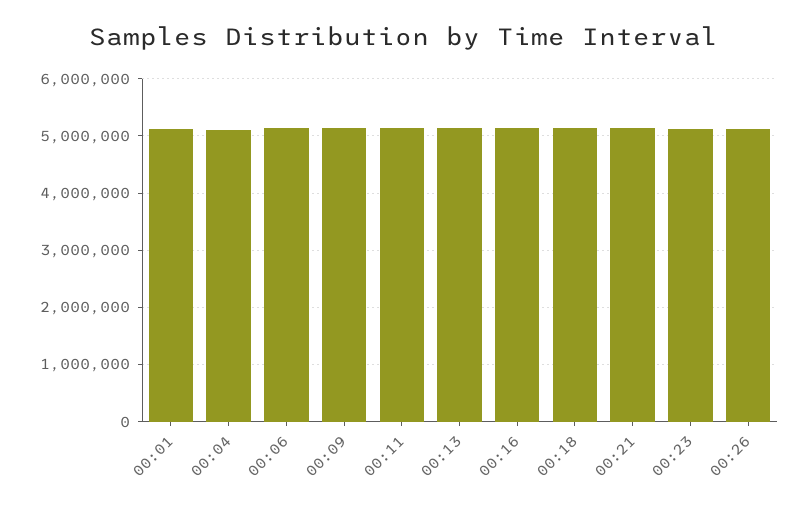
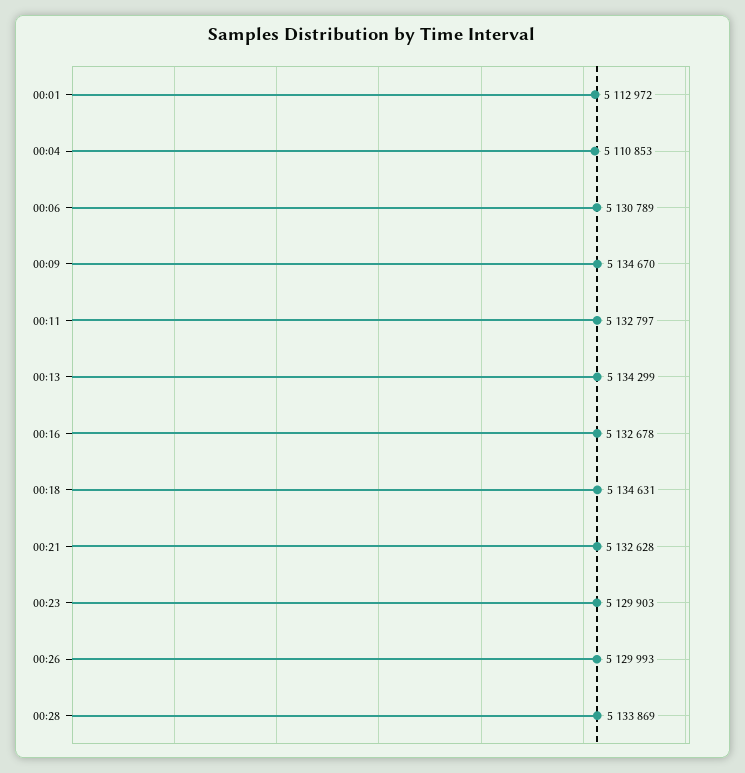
00:28: none -> 5133869

